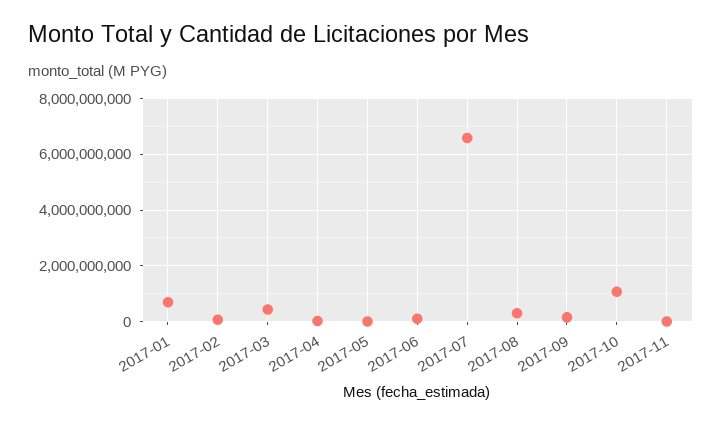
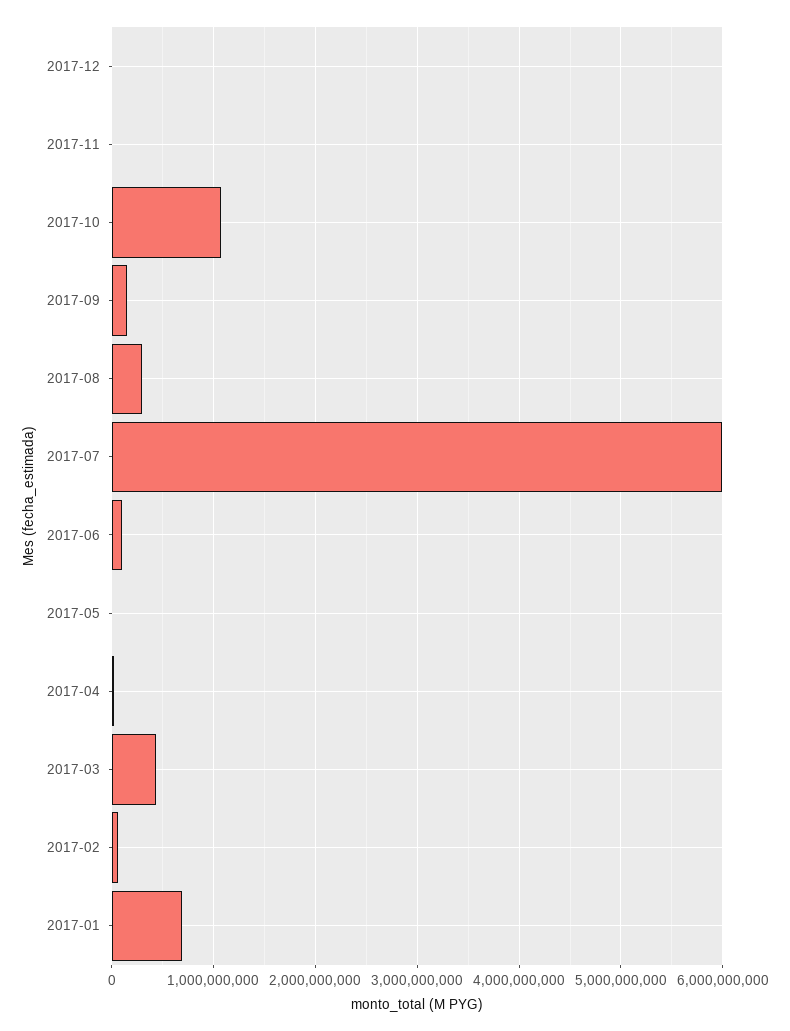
2017-07: 6500000000 -> 6000000000
2017-12: none -> 0

